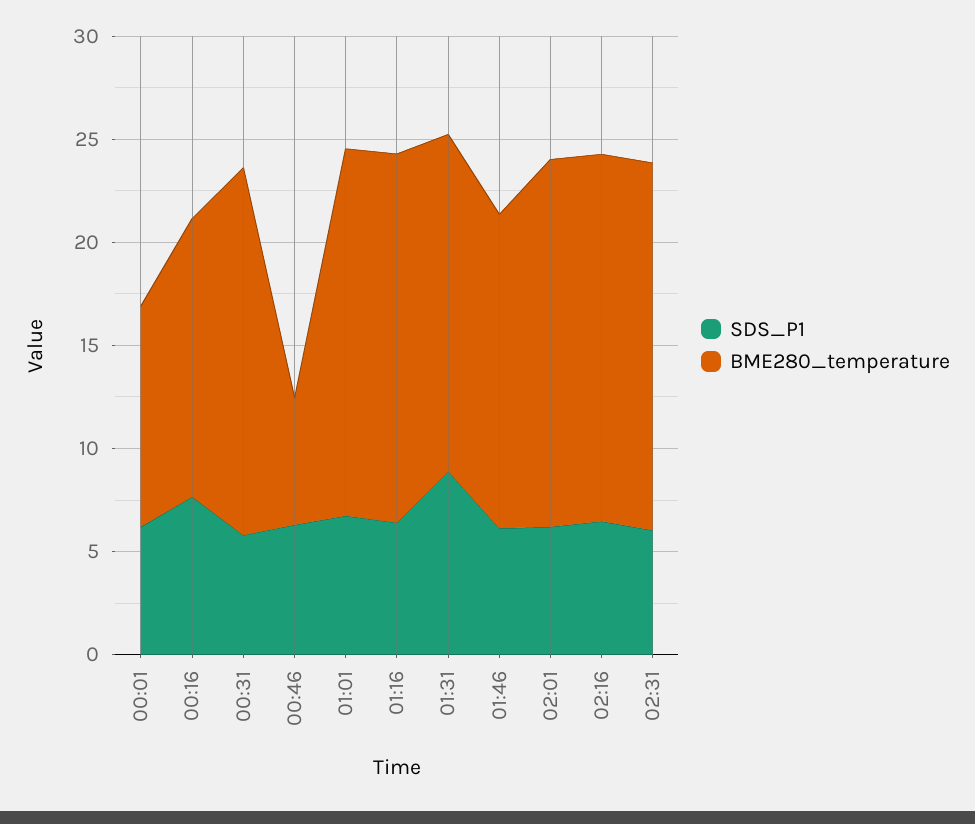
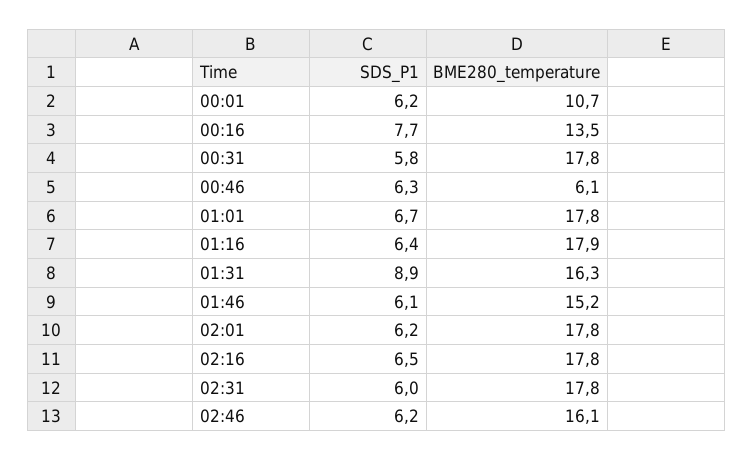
SDS_P1, 02:46: none -> 6.2
BME280_temperature, 02:46: none -> 16.1

